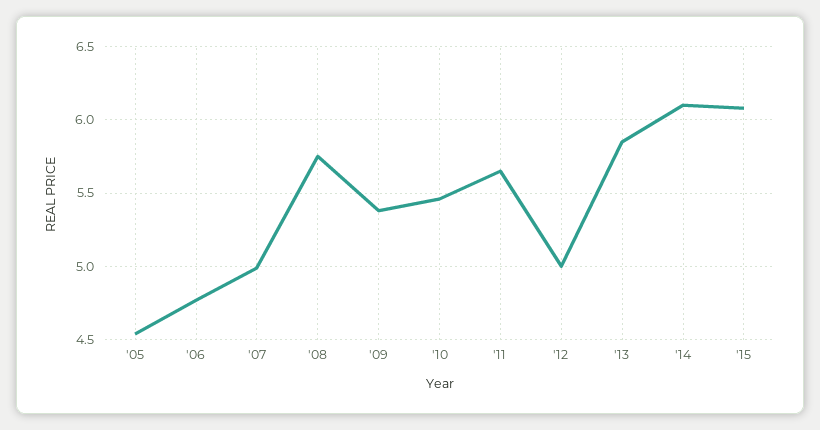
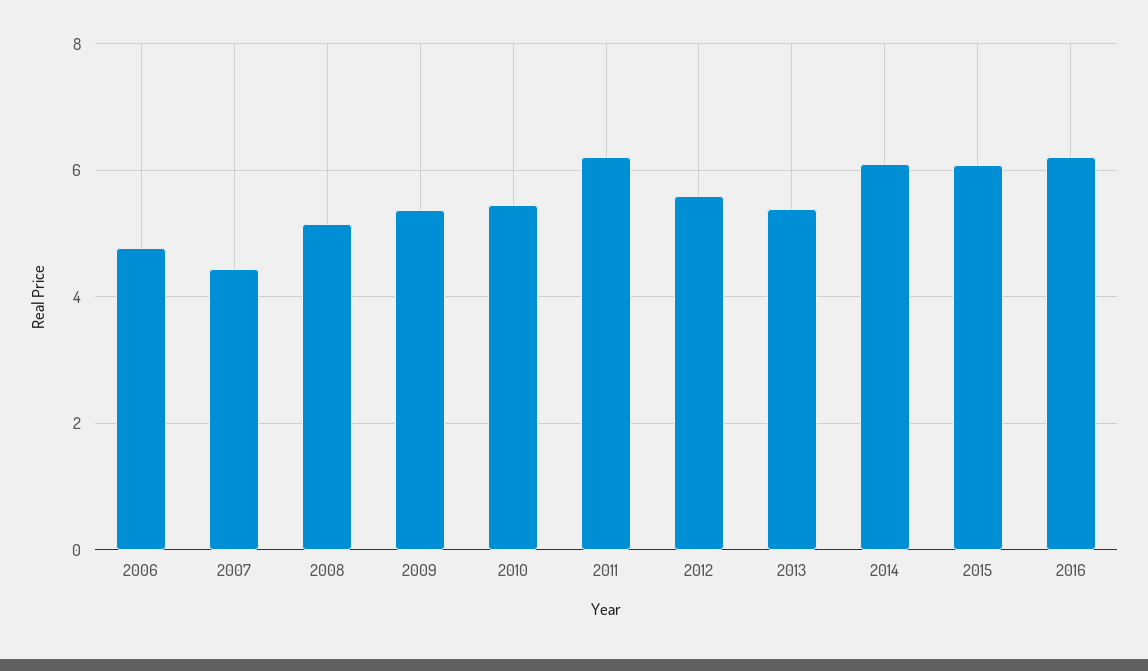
'05: 4.55 -> none
'07: 5 -> 4.4
'08: 5.75 -> 5.2
'11: 5.65 -> 6.2
'12: 5 -> 5.6
'13: 5.85 -> 5.4
2016: none -> 6.2

